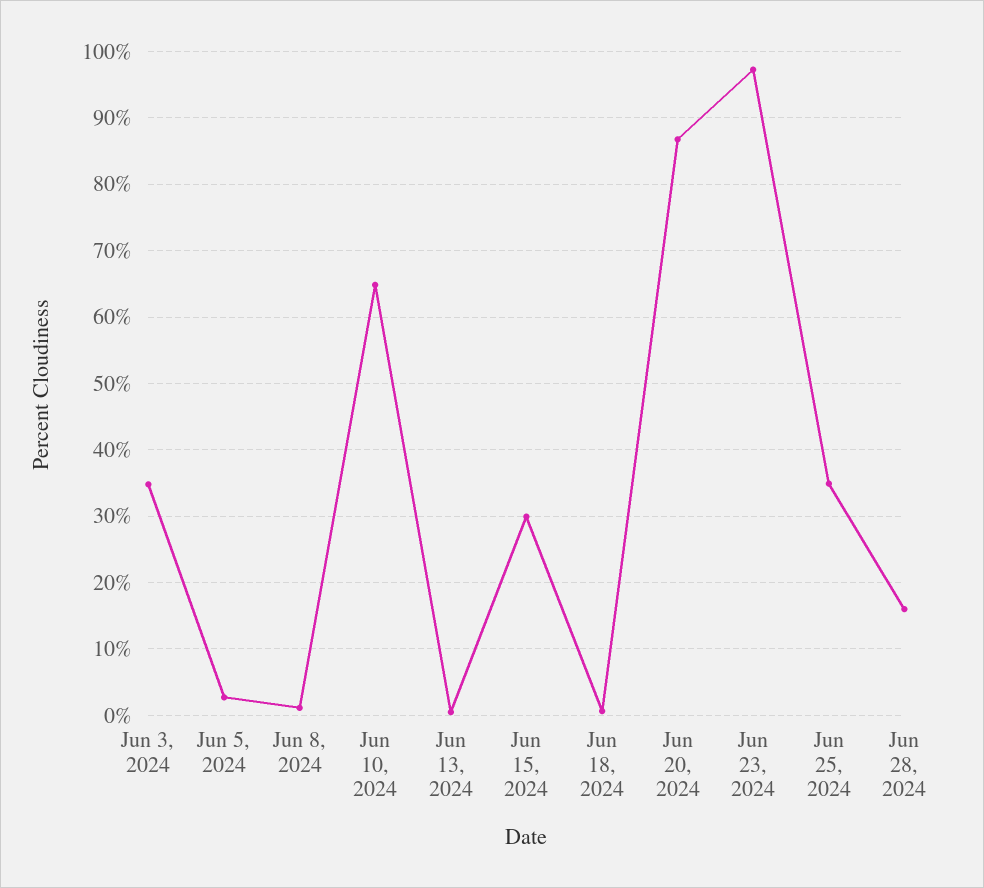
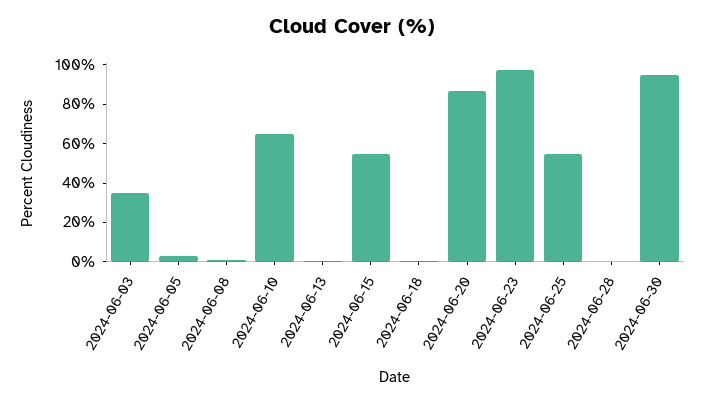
Jun 15, 2024: 30 -> 55
Jun 25, 2024: 35 -> 55
Jun 28, 2024: 16 -> 0
2024-06-30: none -> 95

